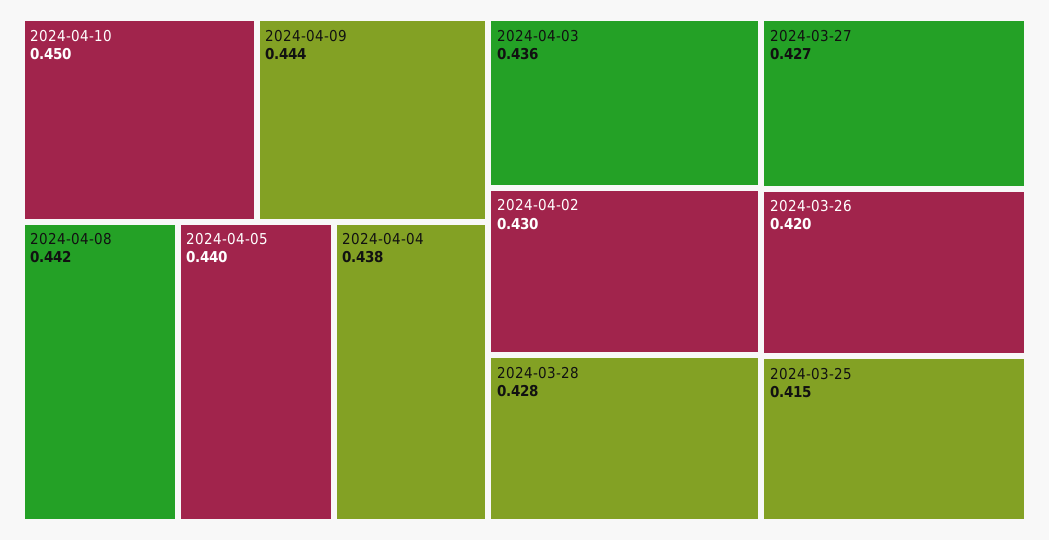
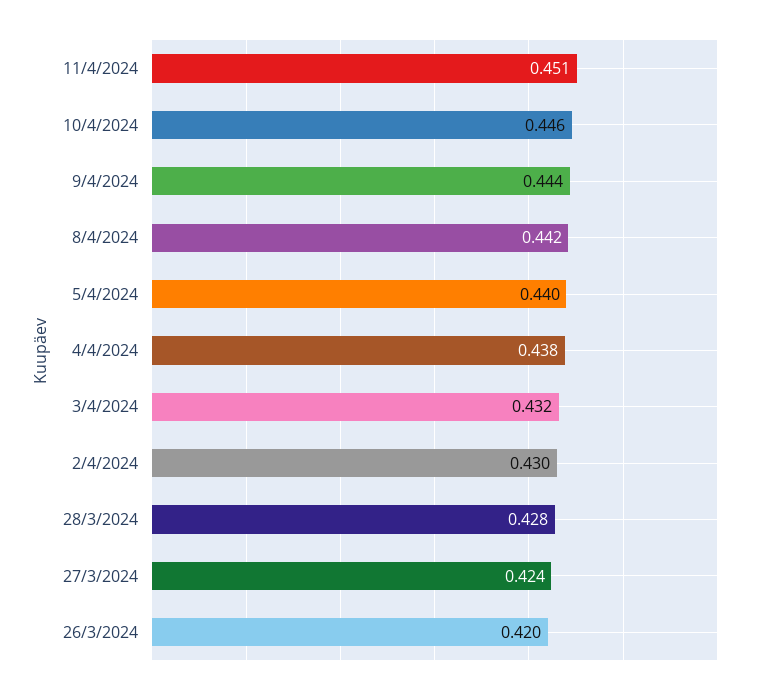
2024-04-10: 0.45 -> 0.446
2024-04-03: 0.436 -> 0.432
2024-03-27: 0.427 -> 0.424
2024-03-25: 0.415 -> none
11/4/2024: none -> 0.451

